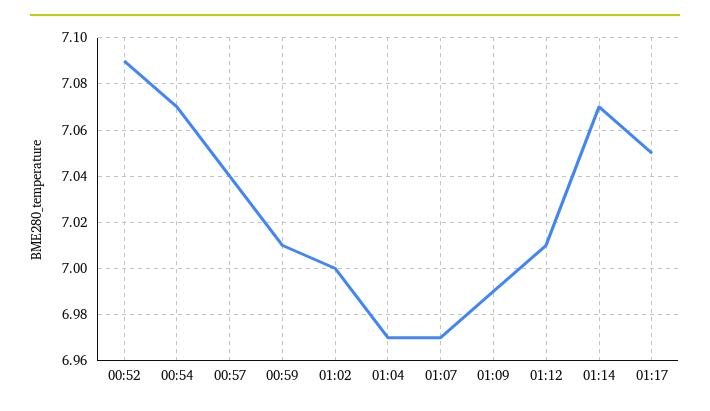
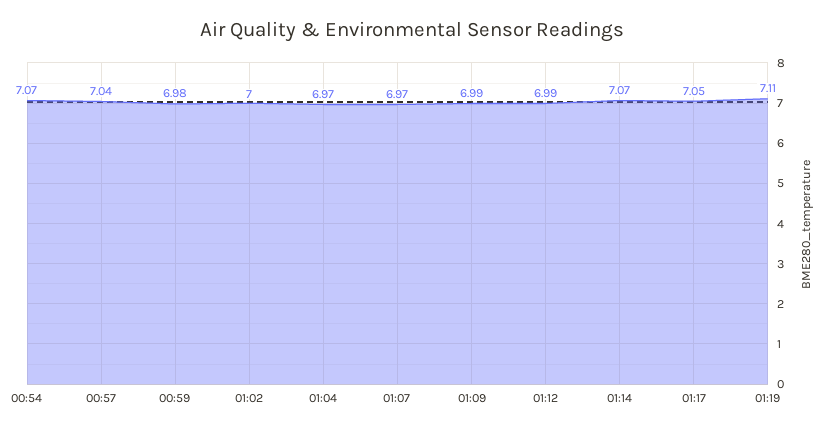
00:52: 7.09 -> none
00:59: 7.01 -> 6.98
01:12: 7.01 -> 6.99
01:19: none -> 7.11

